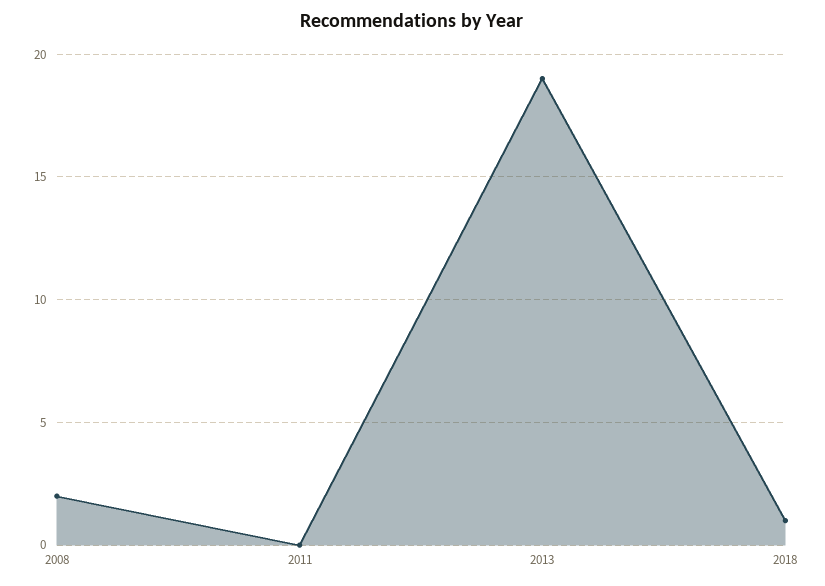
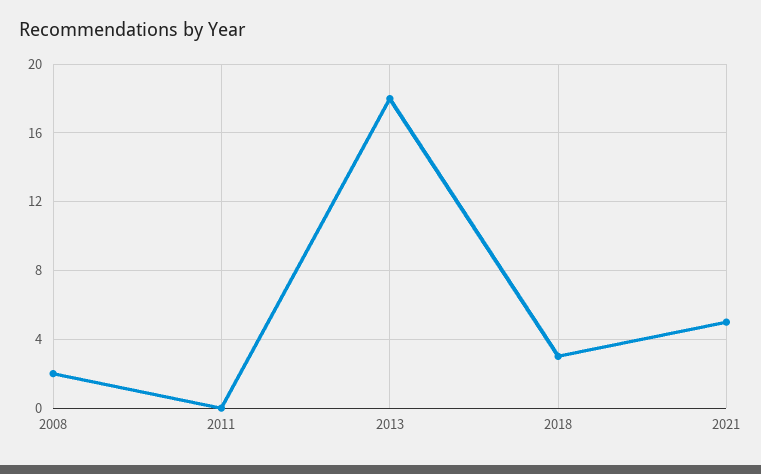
2013: 19 -> 18
2018: 1 -> 3
2021: none -> 5

